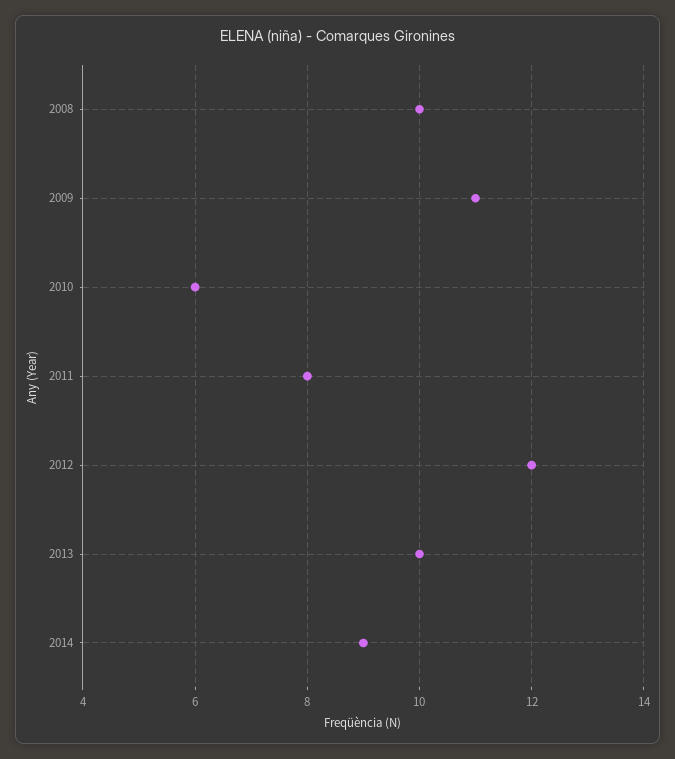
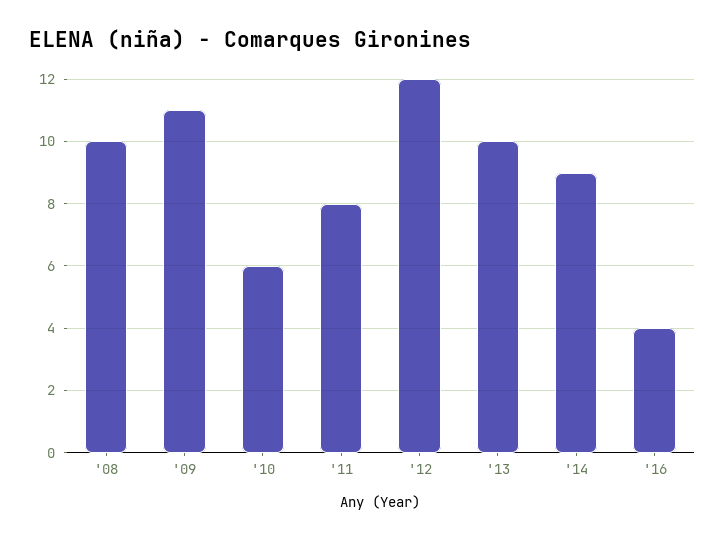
'16: none -> 4

